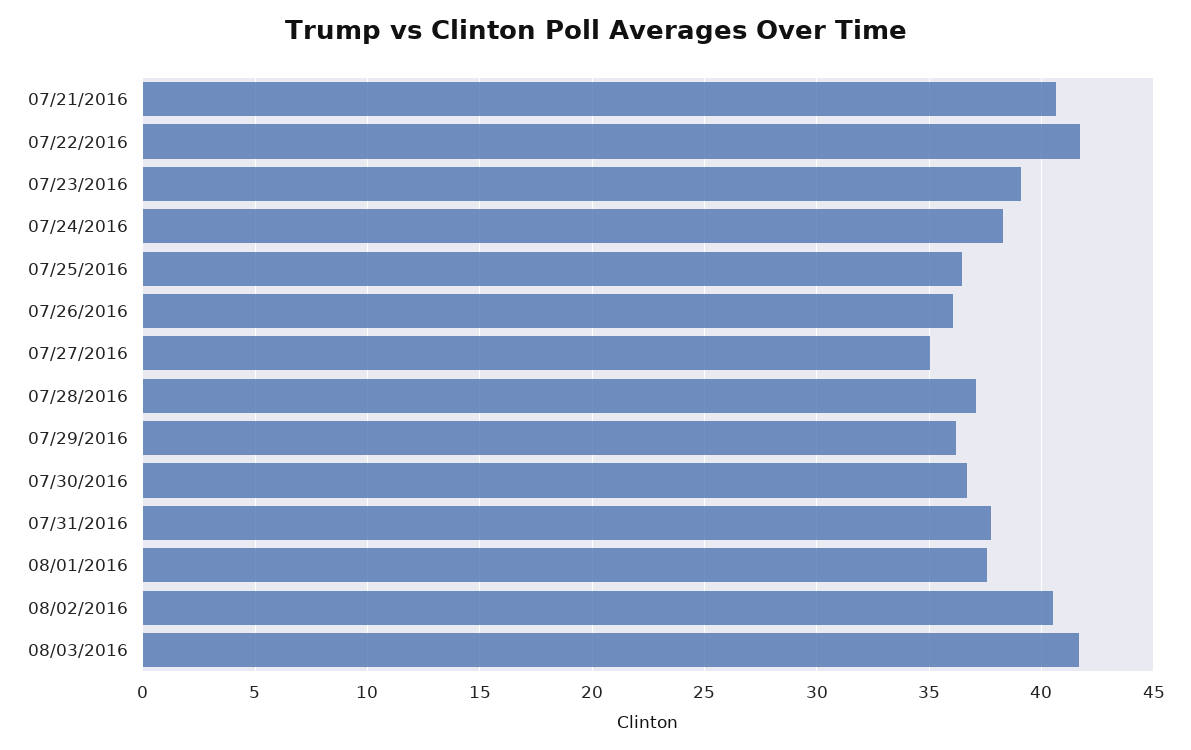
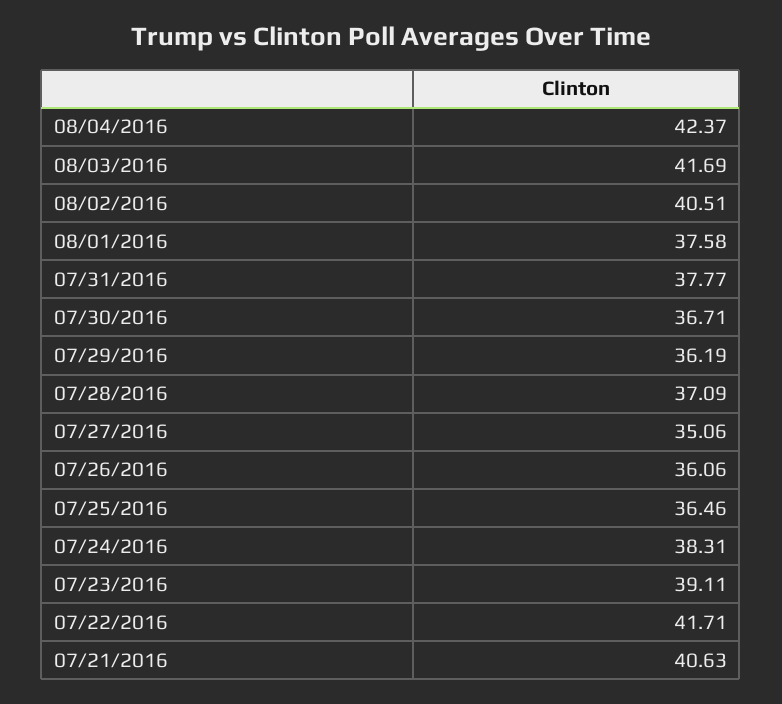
08/04/2016: none -> 42.37

